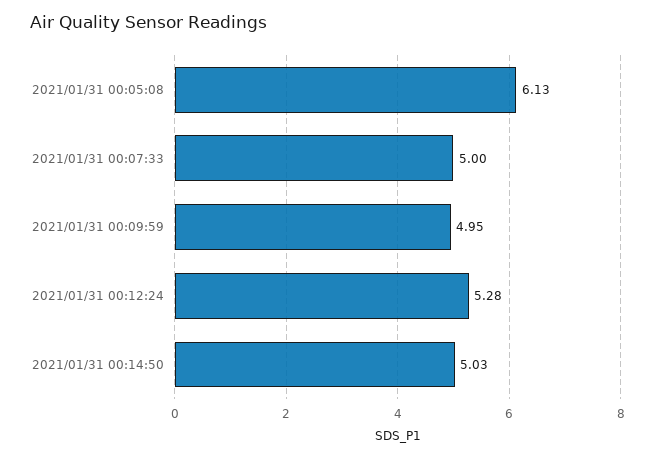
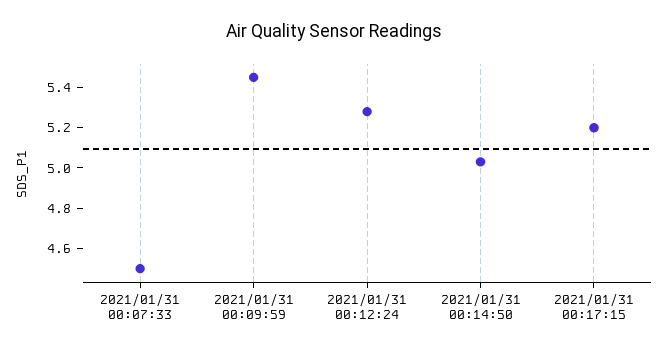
2021/01/31 00:05:08: 6.13 -> none
2021/01/31 00:07:33: 5 -> 4.5
2021/01/31 00:09:59: 4.95 -> 5.45
2021/01/31 00:17:15: none -> 5.2

